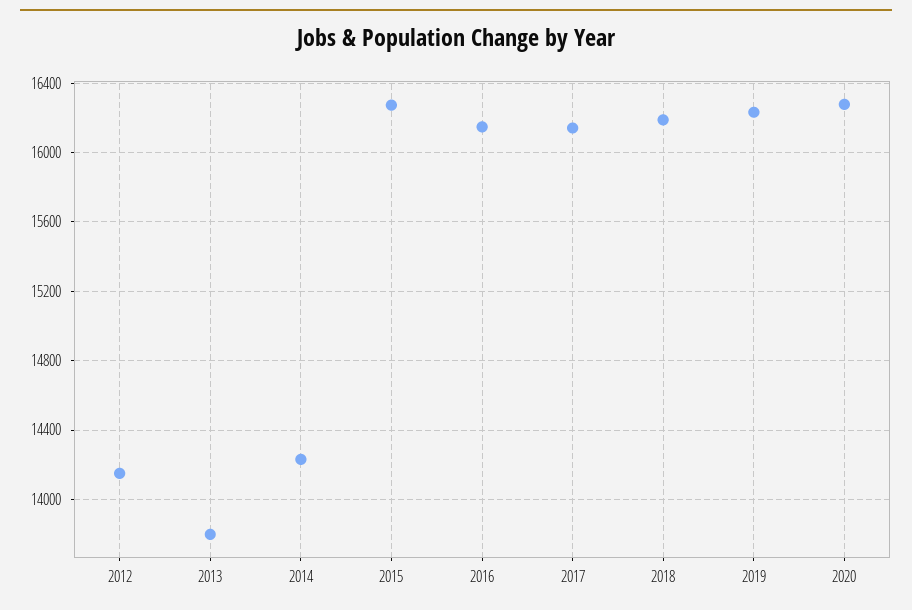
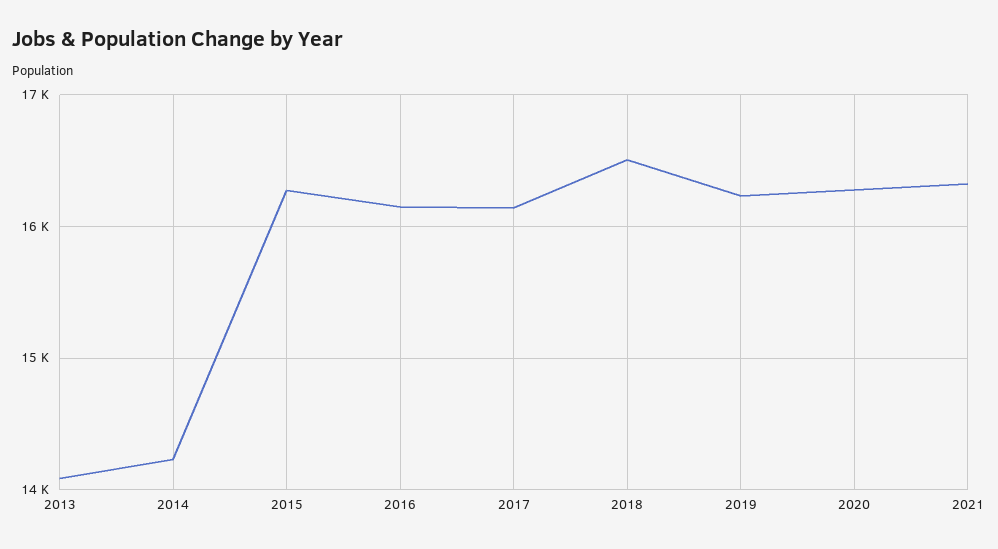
2012: 14150 -> none
2013: 13800 -> 14100
2018: 16200 -> 16500
2021: none -> 16300

